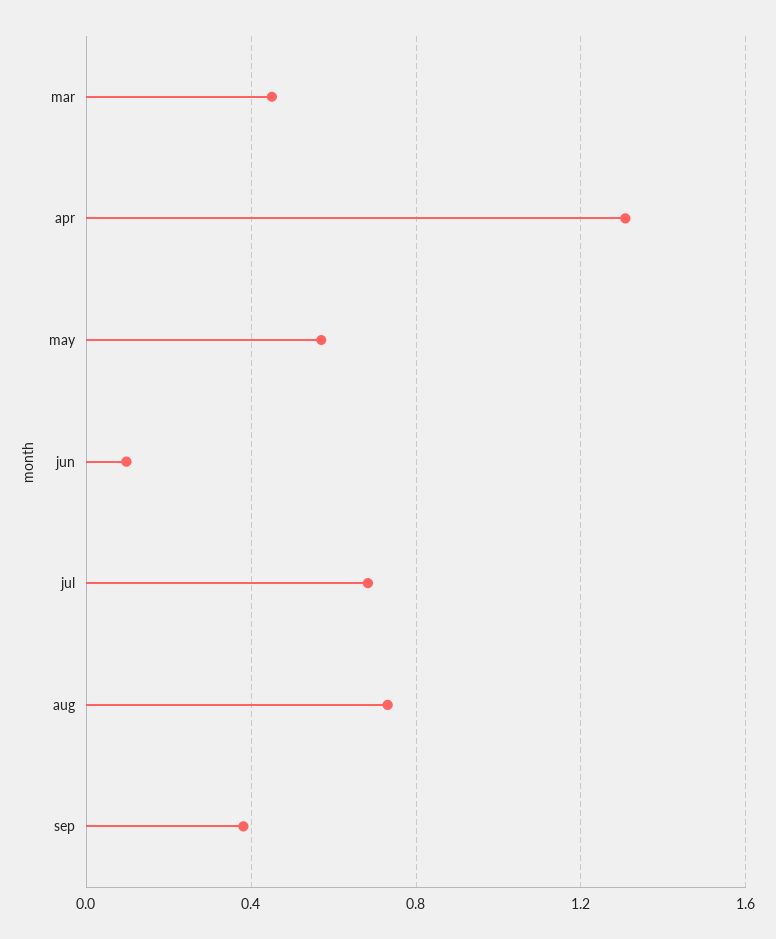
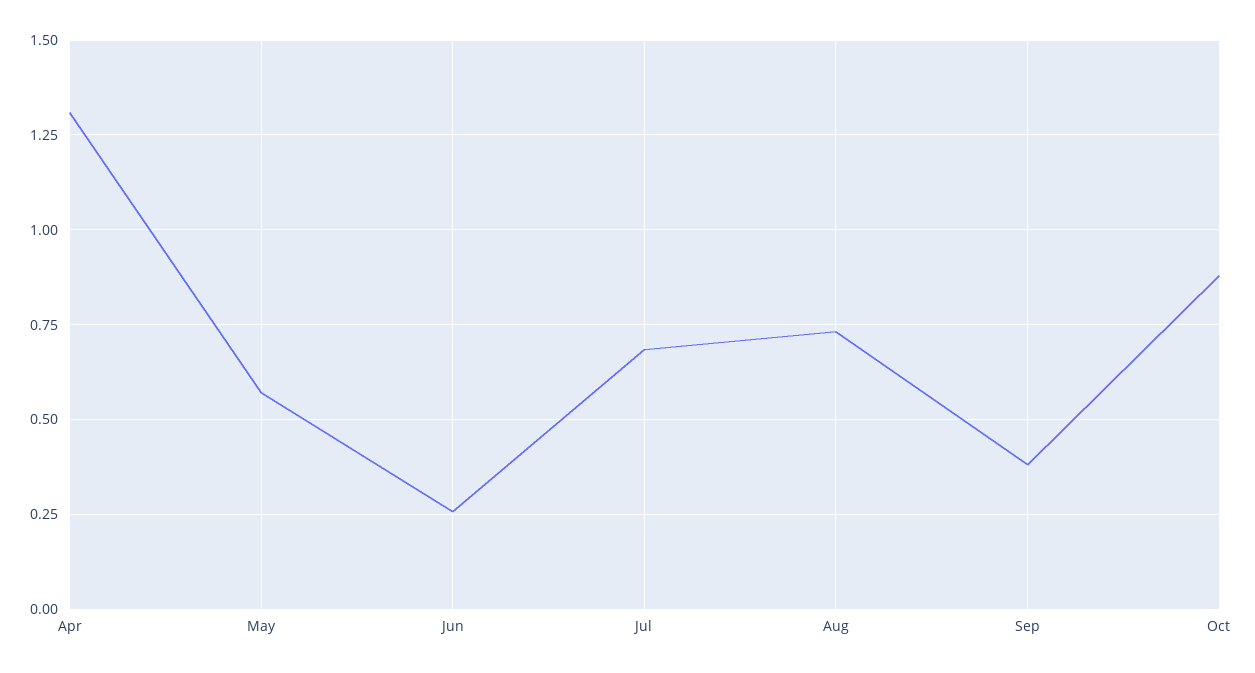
mar: 0.45 -> none
jun: 0.1 -> 0.25
Oct: none -> 0.875

